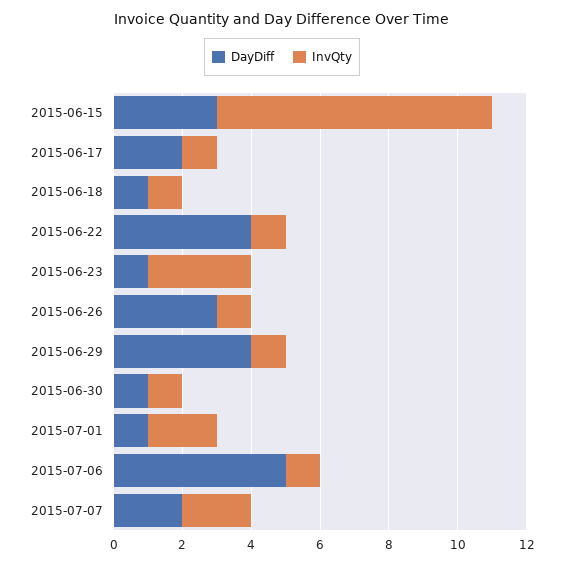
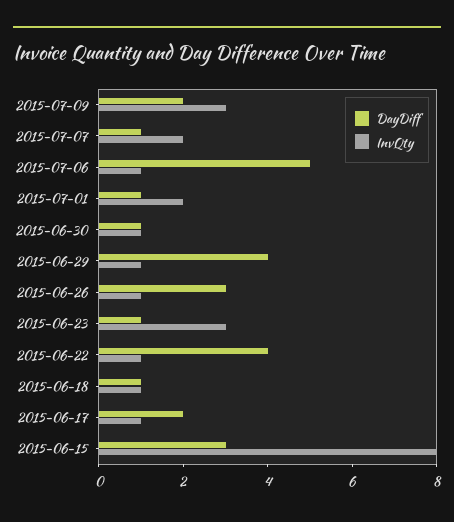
DayDiff, 2015-07-07: 2 -> 1
DayDiff, 2015-07-09: none -> 2
InvQty, 2015-07-09: none -> 3

